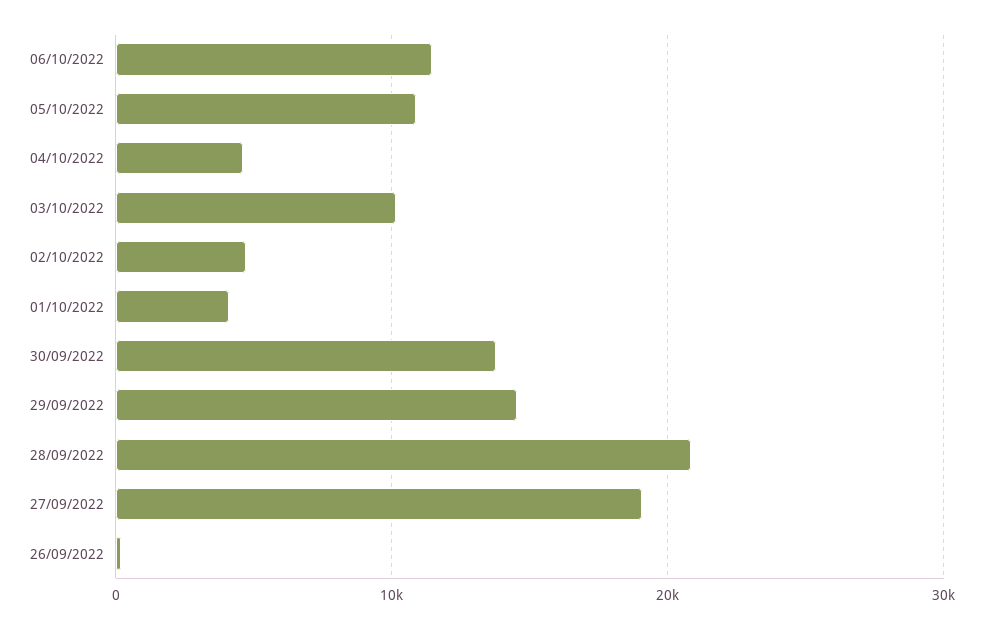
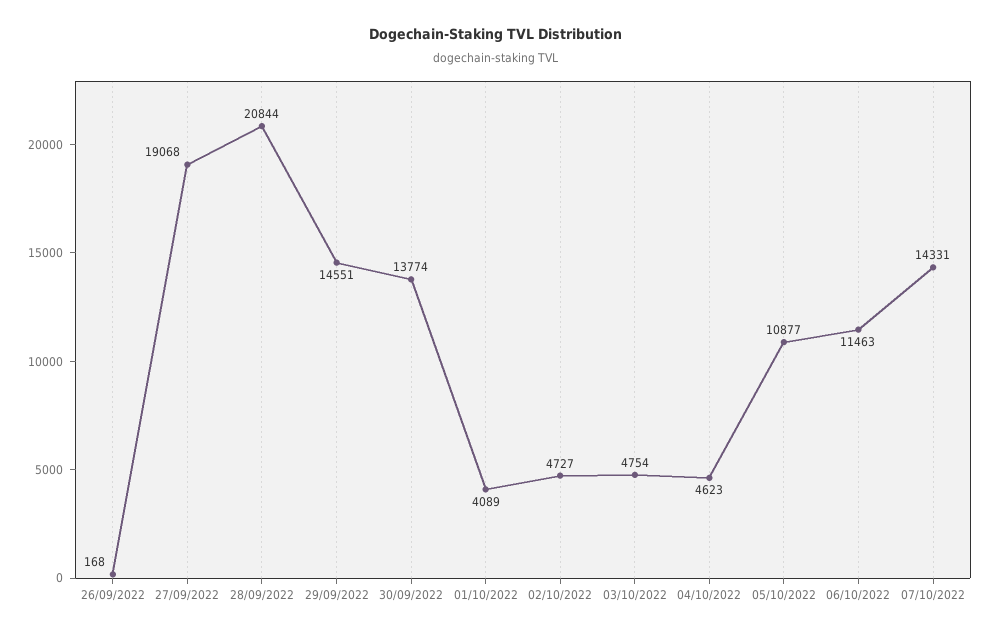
03/10/2022: 10000 -> 4754
07/10/2022: none -> 14331

